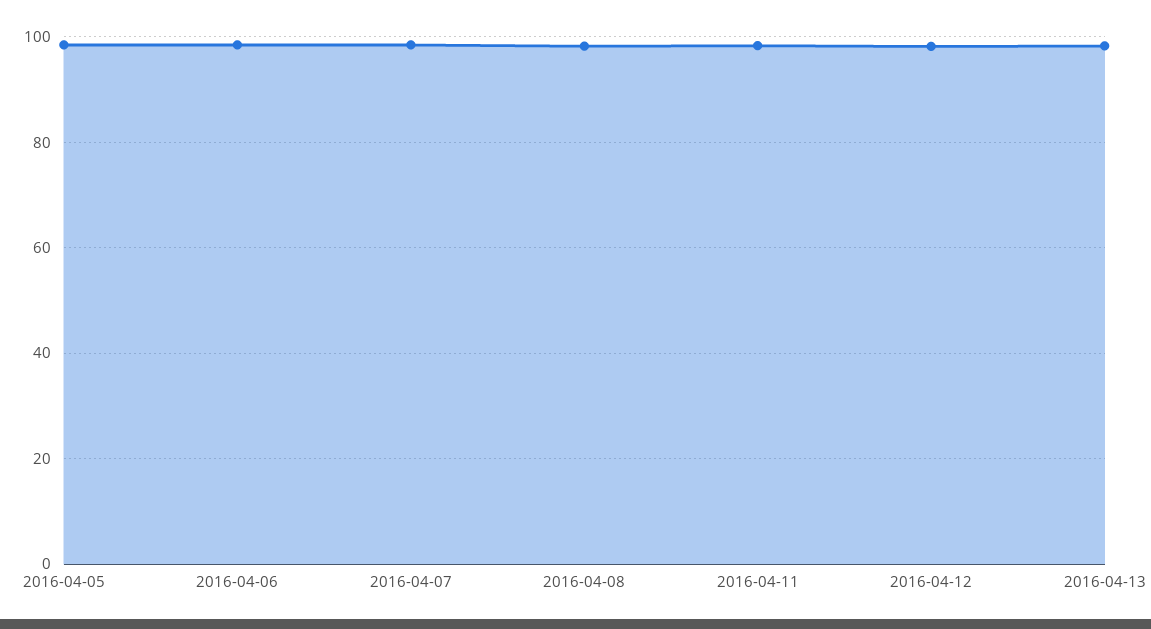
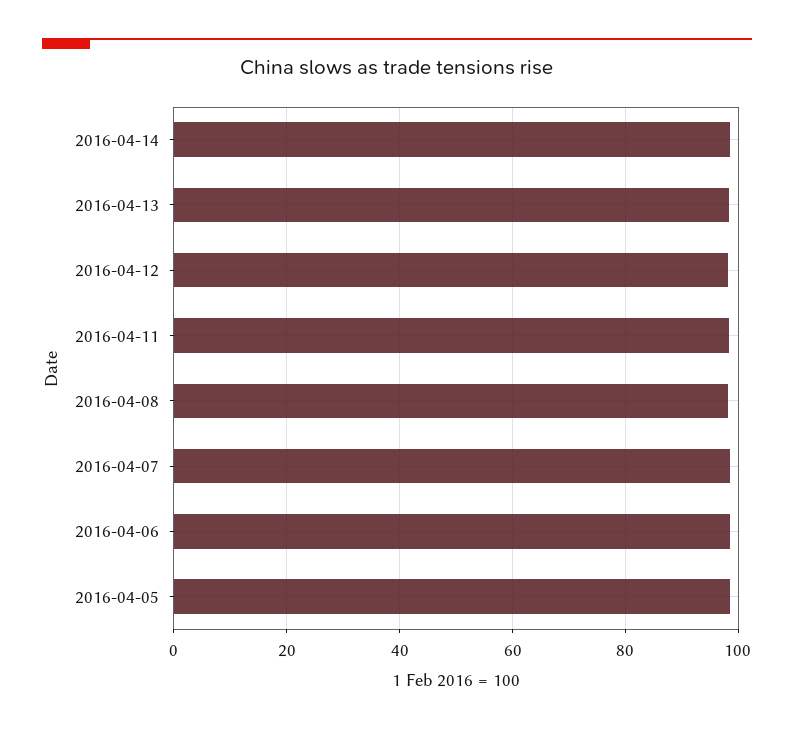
2016-04-14: none -> 98

